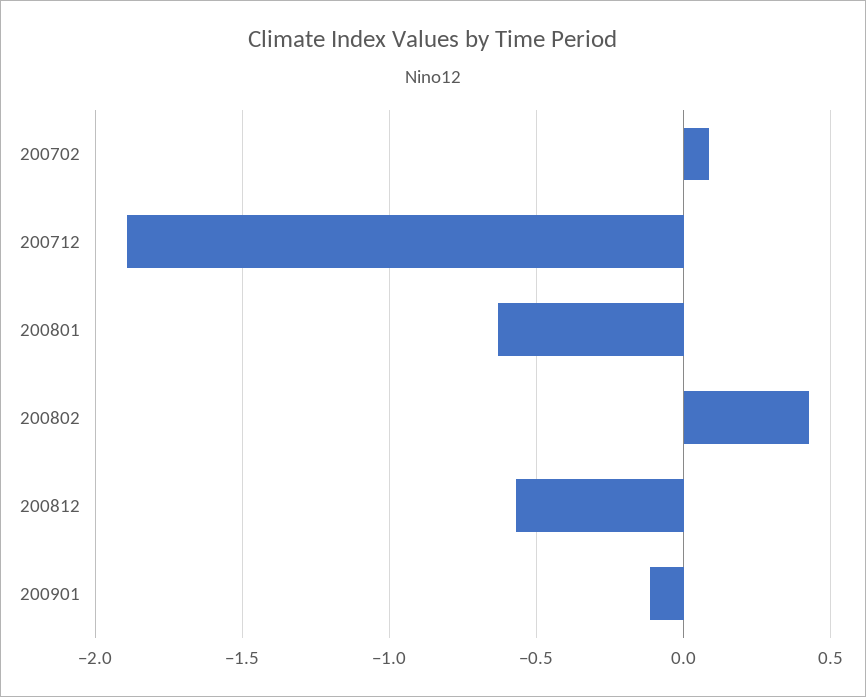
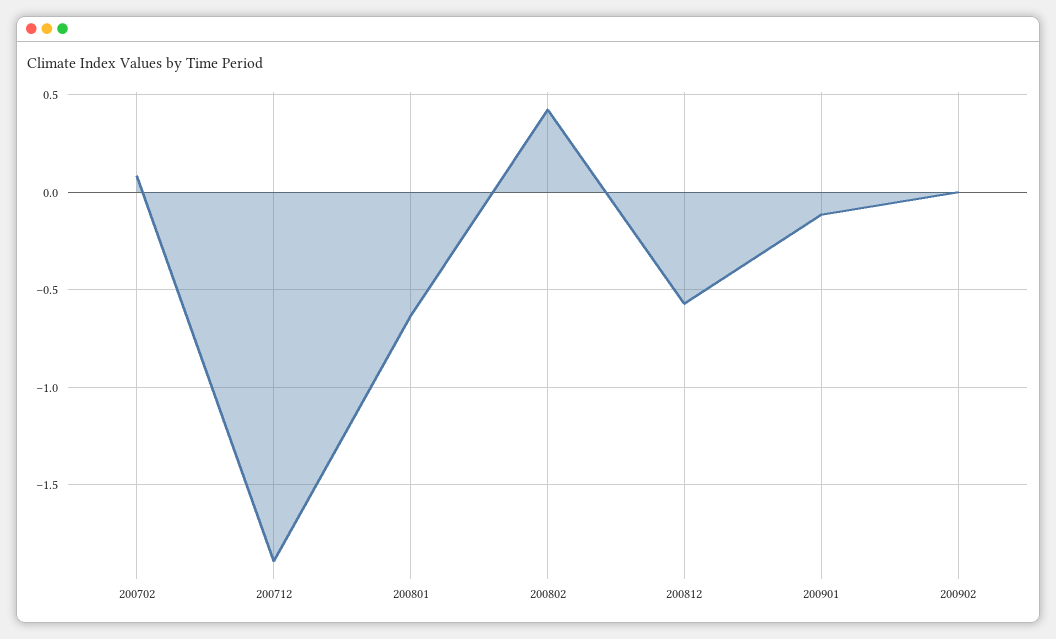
200902: none -> 0

